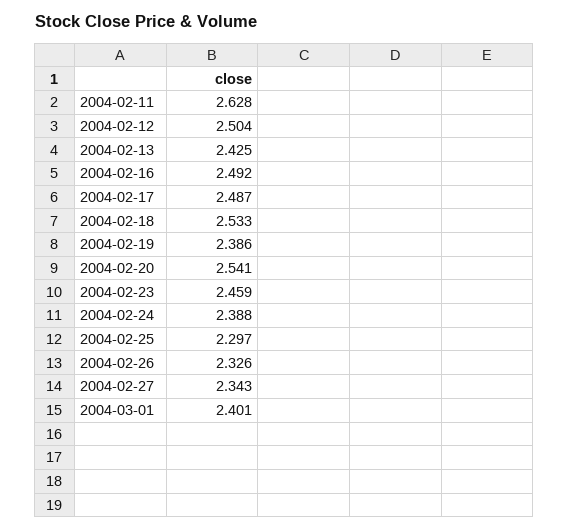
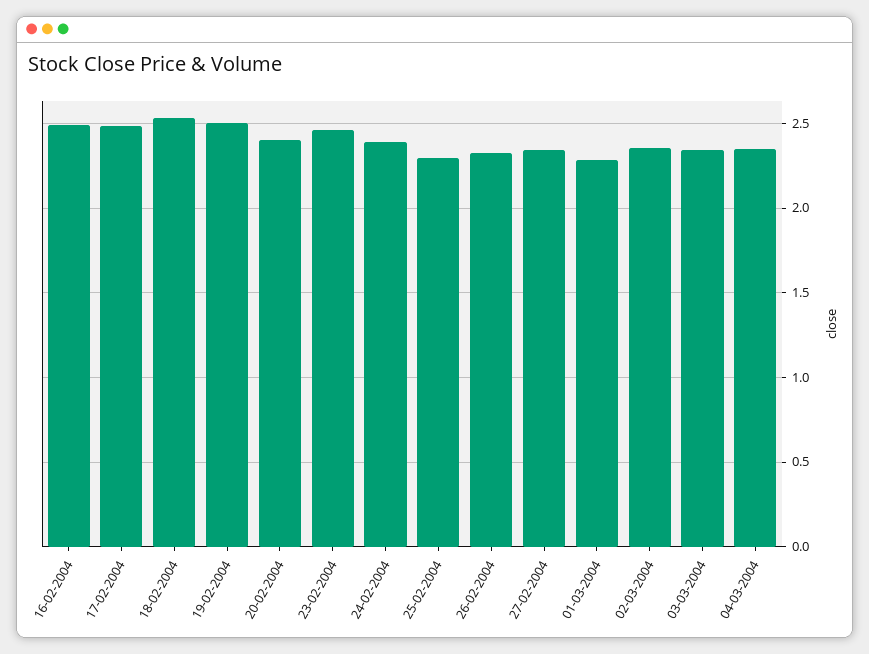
2004-02-11: 2.628 -> none
2004-02-12: 2.504 -> none
2004-02-13: 2.425 -> none
2004-02-19: 2.386 -> 2.5
2004-02-20: 2.541 -> 2.4
2004-03-01: 2.401 -> 2.3
02-03-2004: none -> 2.35
03-03-2004: none -> 2.35
04-03-2004: none -> 2.35

